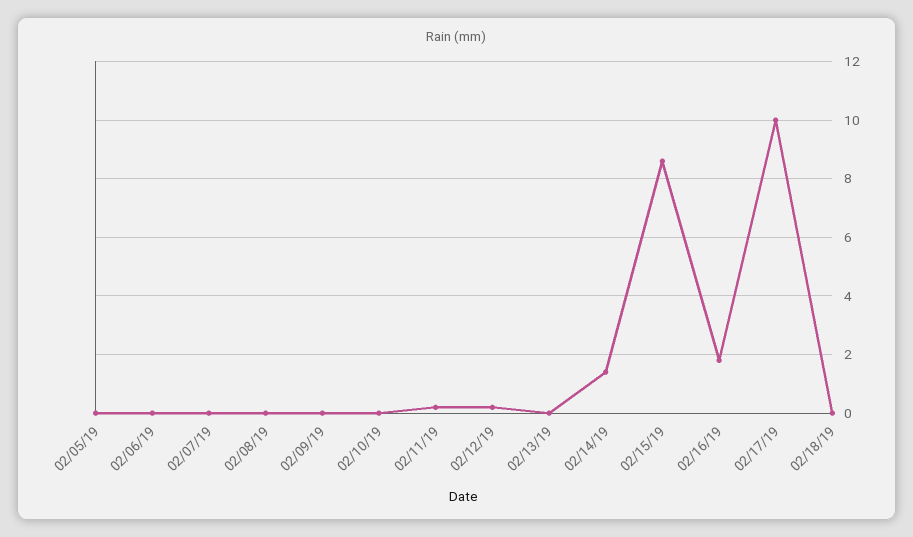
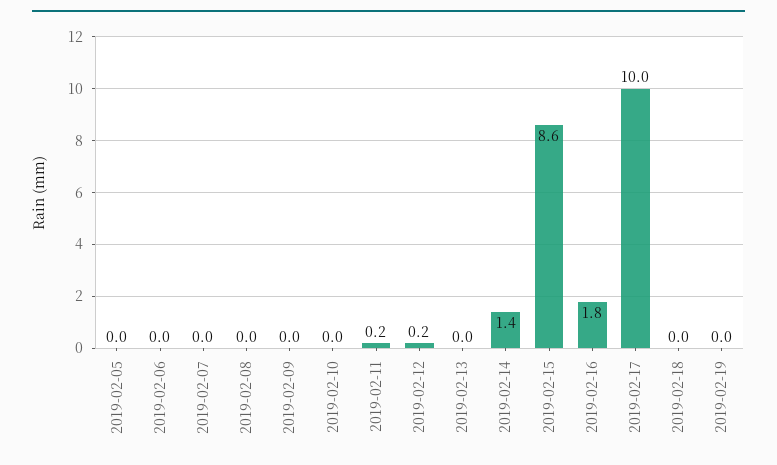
2019-02-19: none -> 0

